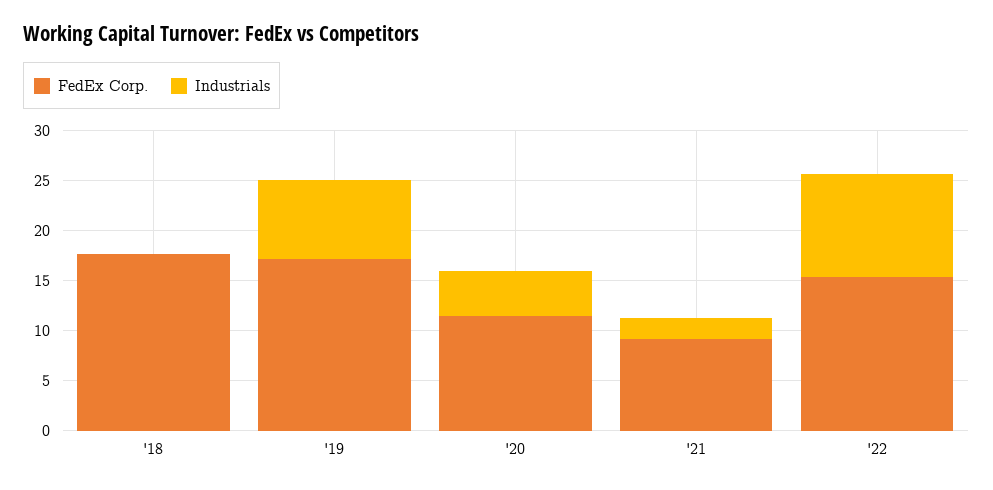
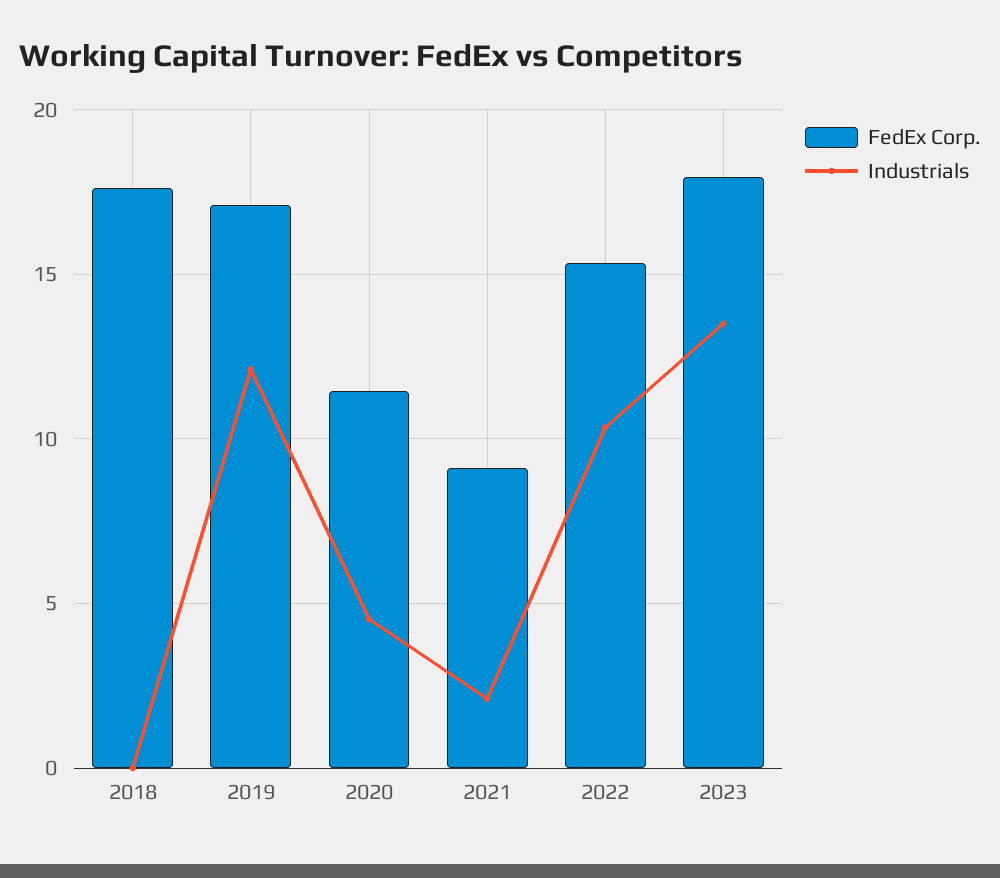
Industrials, '19: 8 -> 12
FedEx Corp., 2023: none -> 18
Industrials, 2023: none -> 13.5

